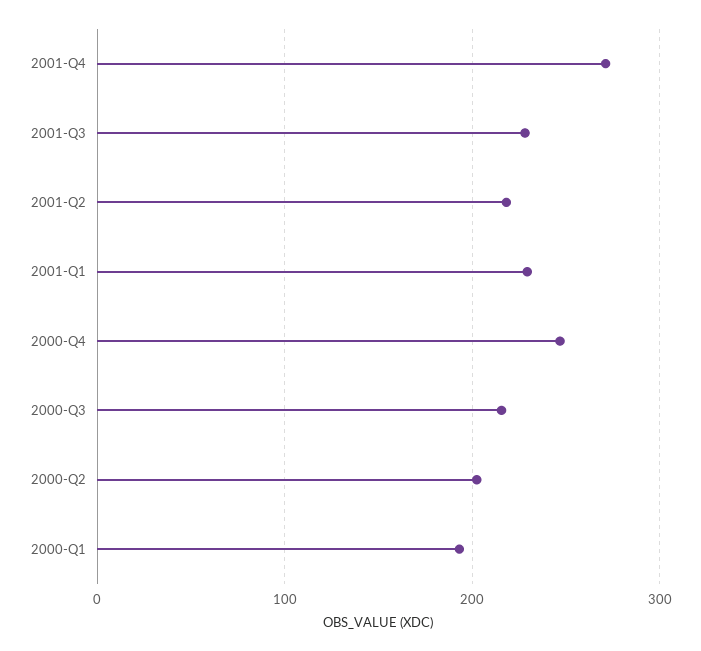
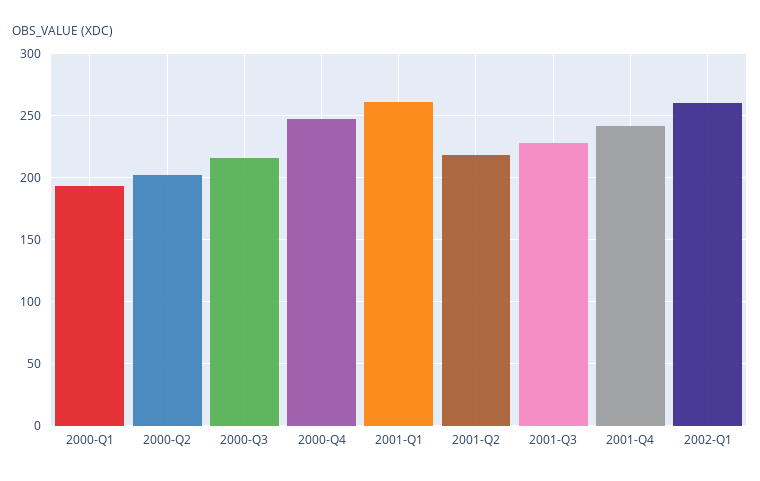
2001-Q4: 270 -> 240
2001-Q1: 230 -> 260
2002-Q1: none -> 260

